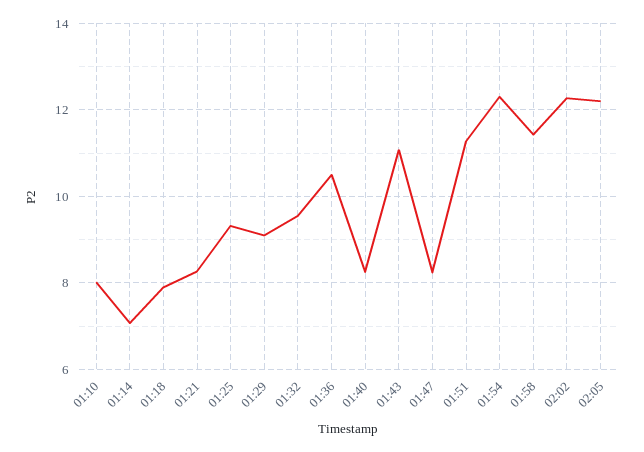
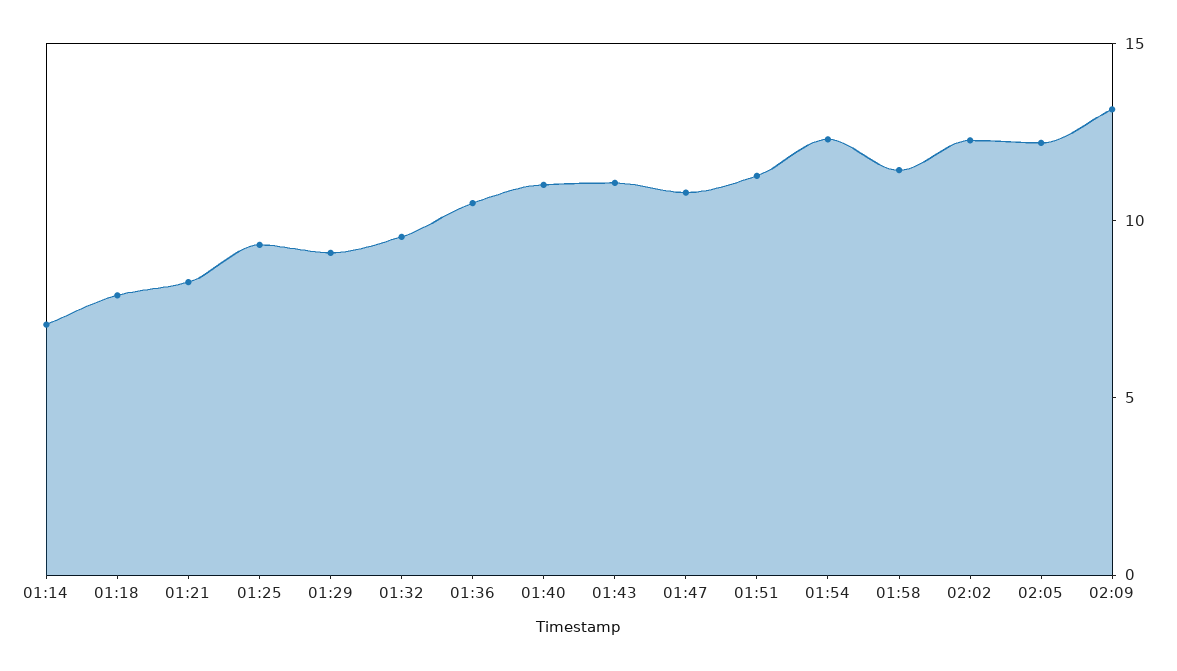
01:10: 8 -> none
01:40: 8.2 -> 11
01:47: 8.2 -> 11
02:09: none -> 13

